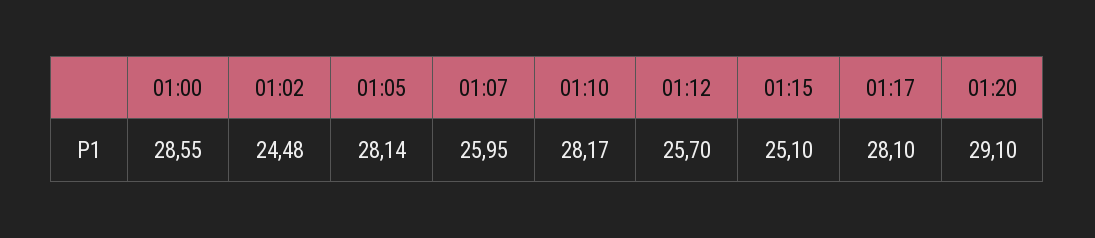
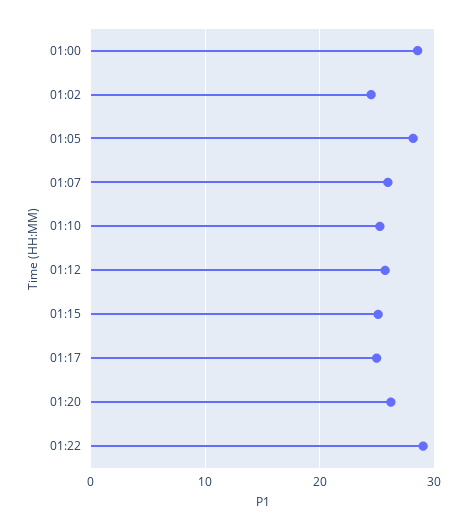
01:10: 28.17 -> 25
01:17: 28.1 -> 25
01:20: 29.1 -> 26
01:22: none -> 29

